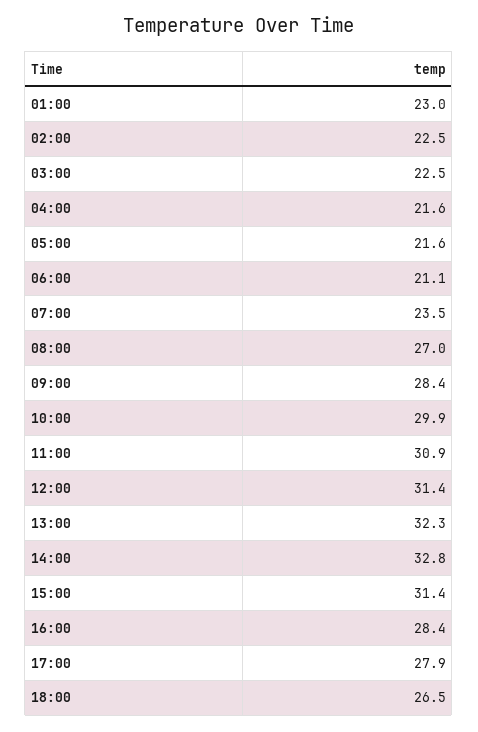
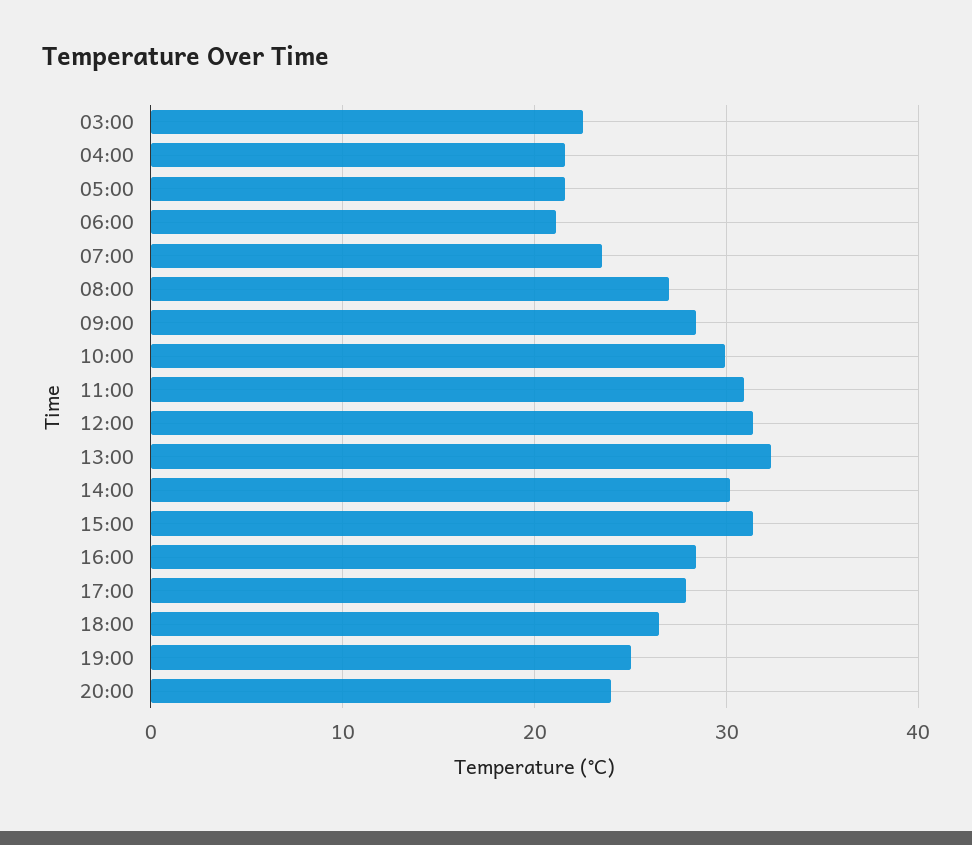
01:00: 23 -> none
02:00: 22.5 -> none
14:00: 32.8 -> 30
19:00: none -> 25
20:00: none -> 24

